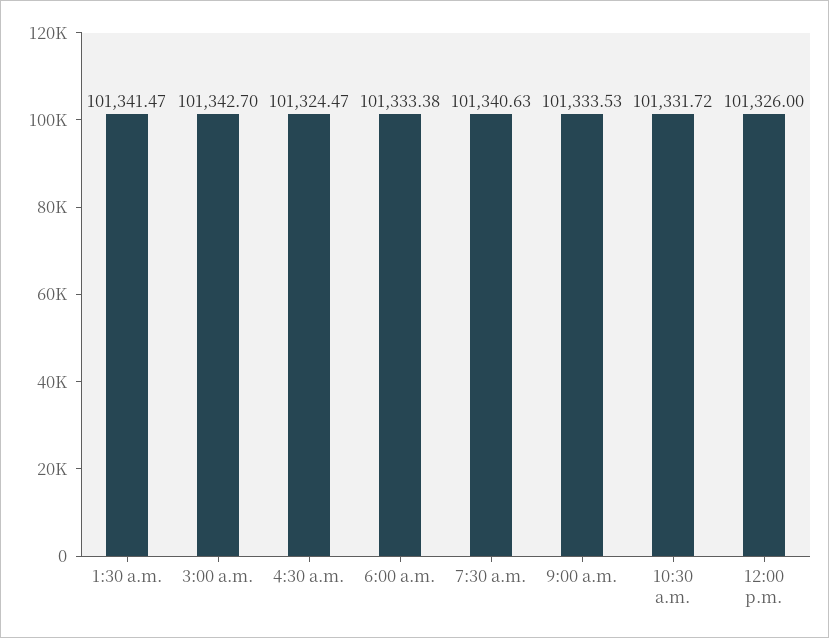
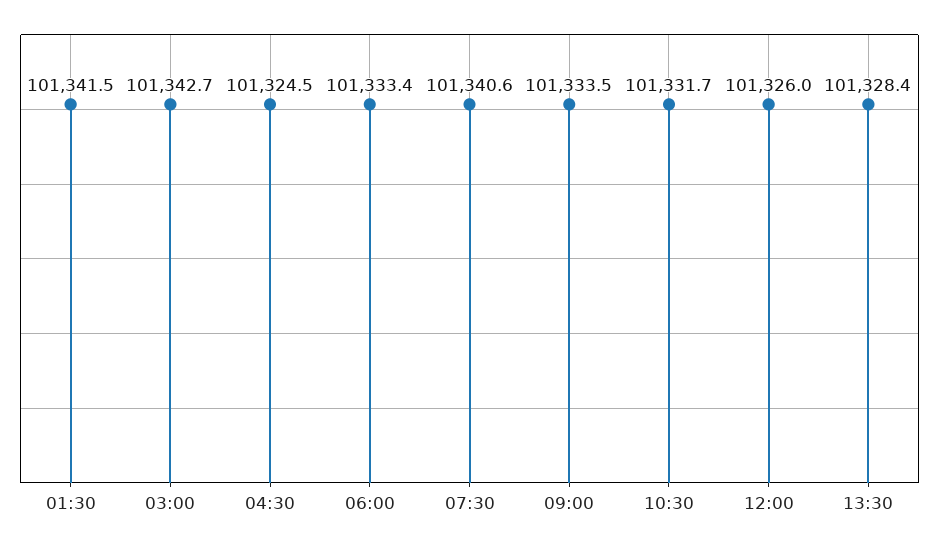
13:30: none -> 101328.4

